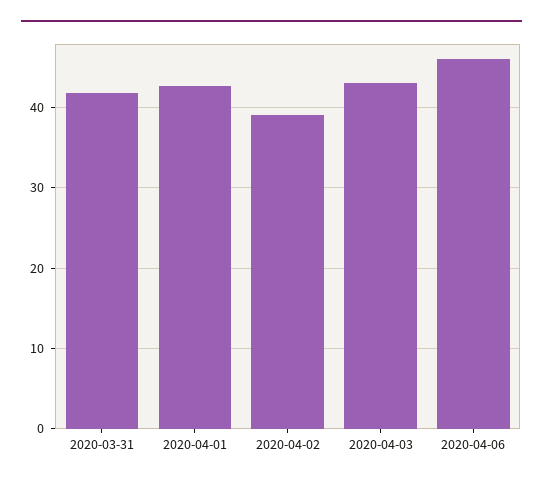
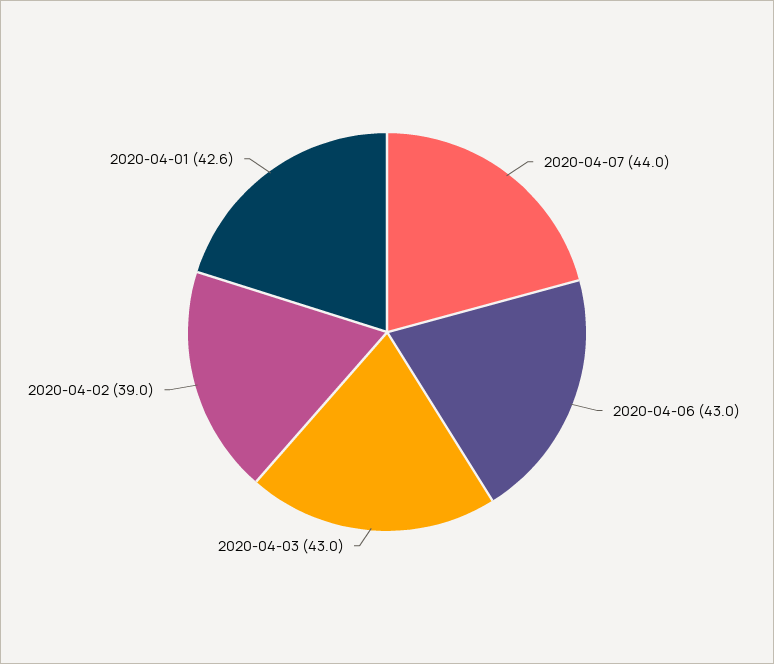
2020-03-31: 42 -> none
2020-04-06: 46 -> 43
2020-04-07: none -> 44

